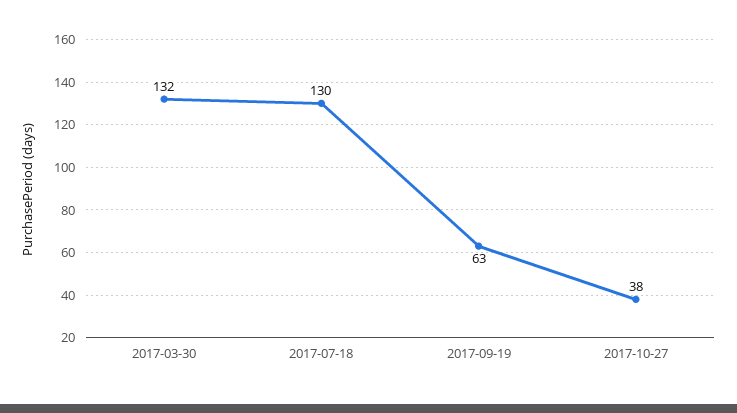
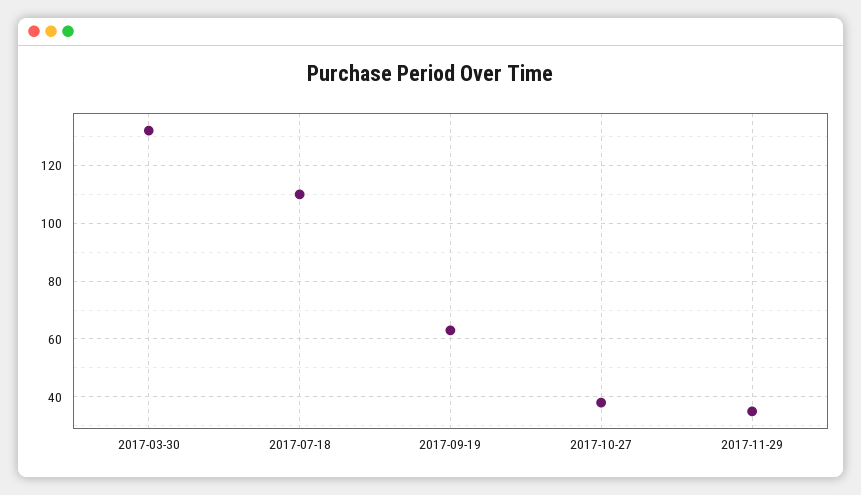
2017-07-18: 130 -> 110
2017-11-29: none -> 35

